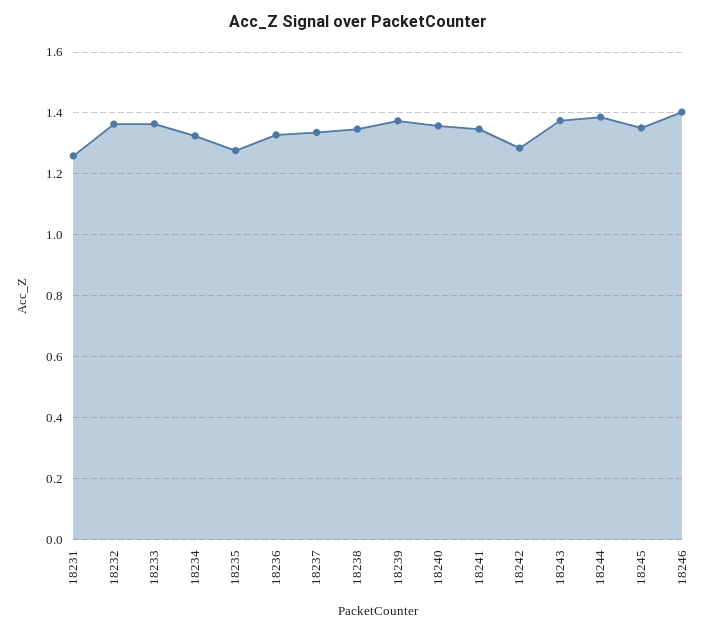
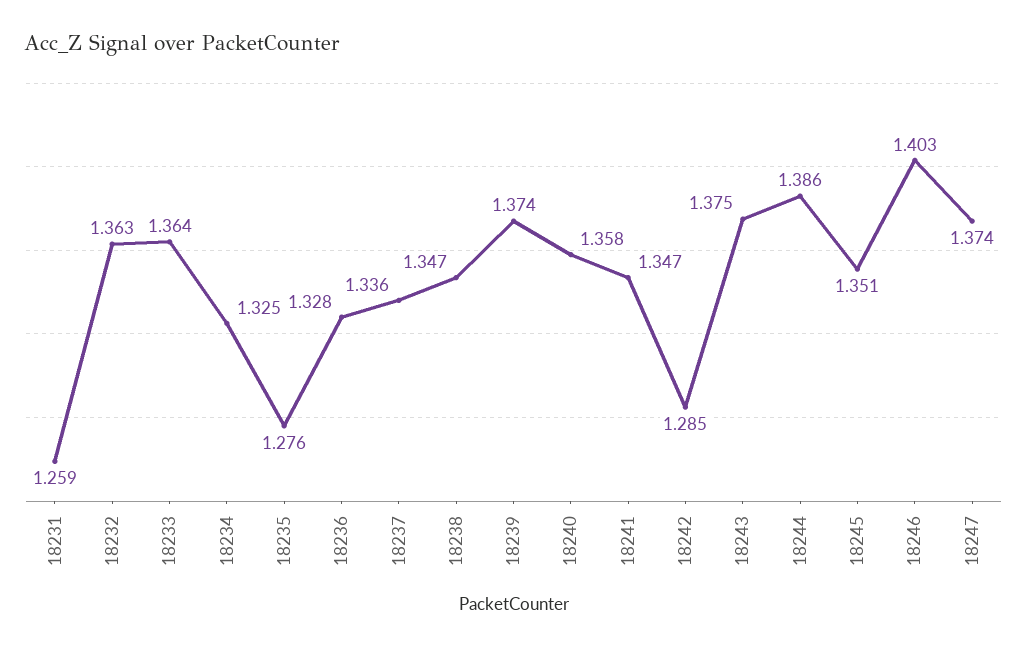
18247: none -> 1.374

